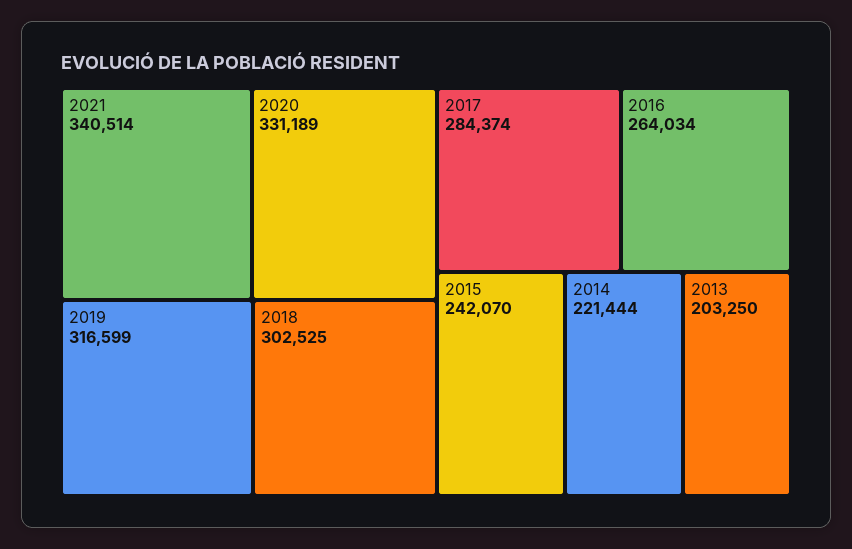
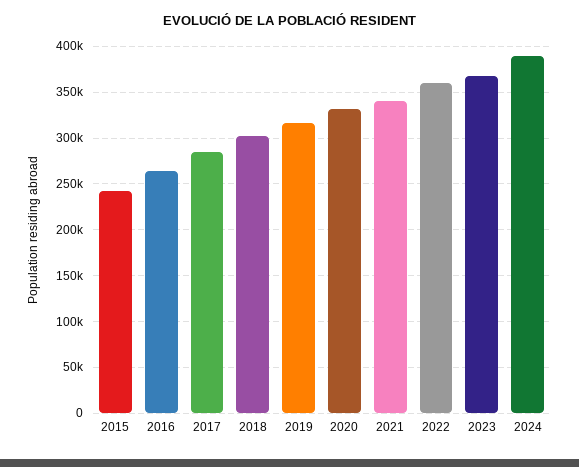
2014: 221444 -> none
2013: 203250 -> none
2022: none -> 360000
2023: none -> 370000
2024: none -> 390000

